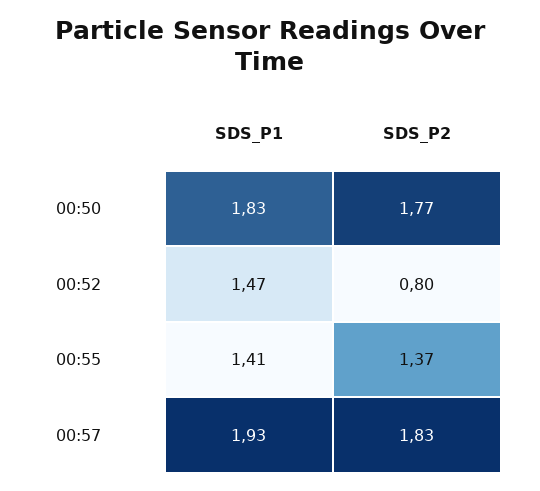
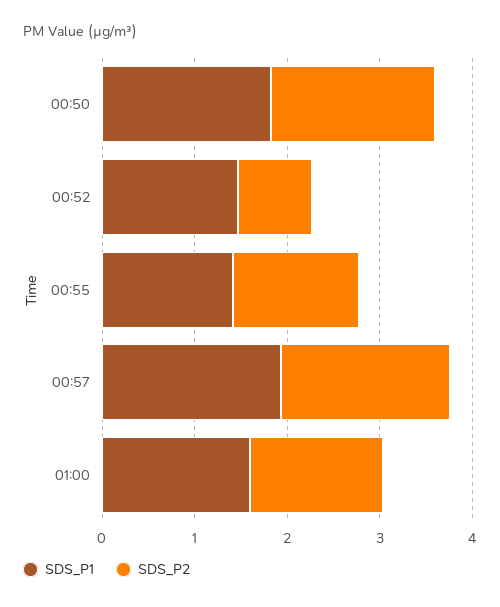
SDS_P1, 01:00: none -> 1.6
SDS_P2, 01:00: none -> 1.4

